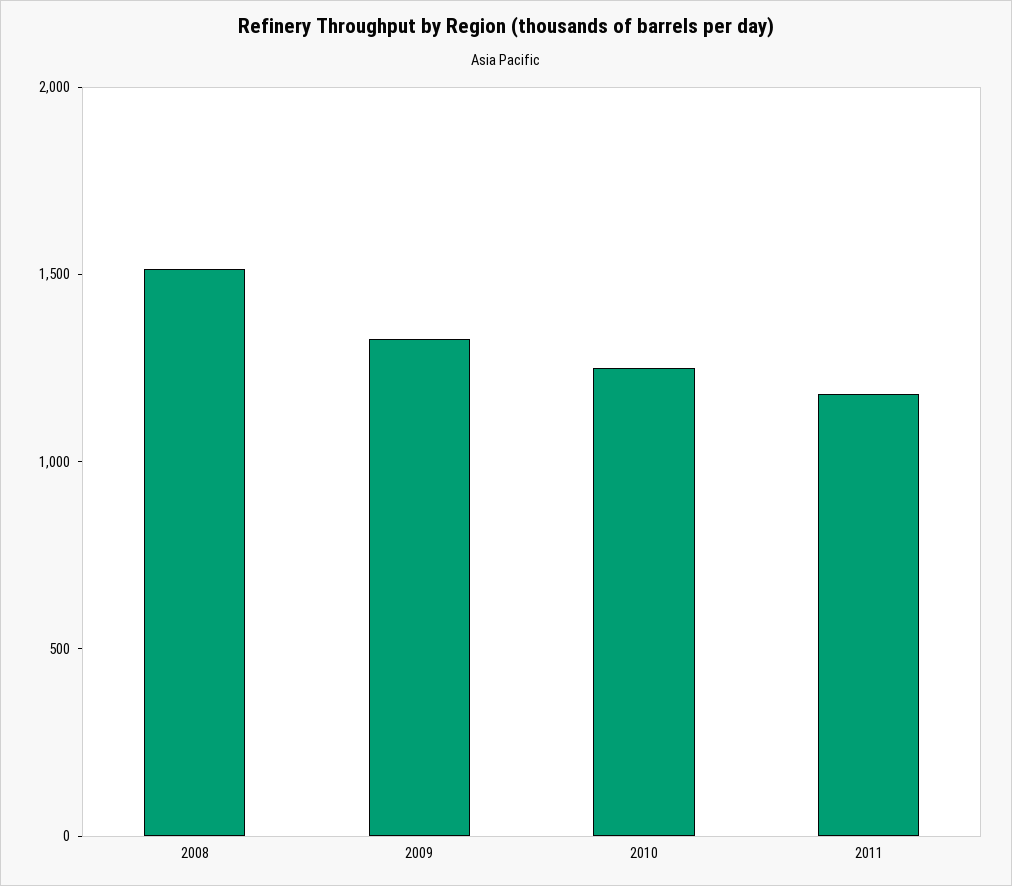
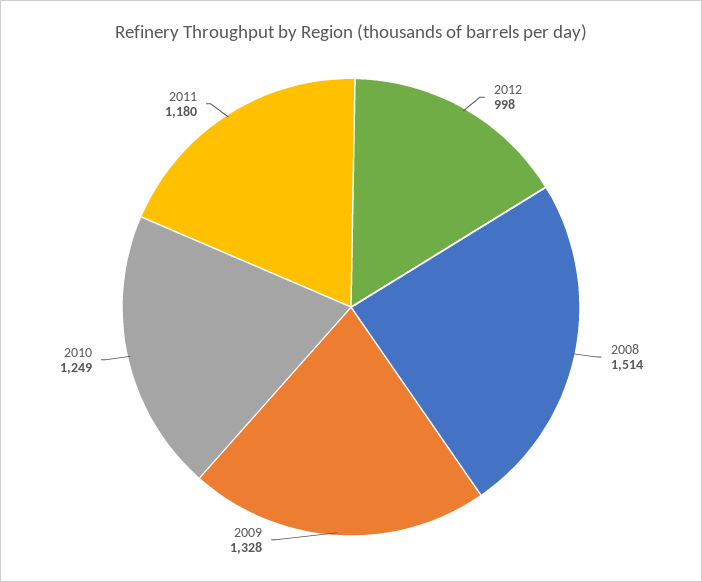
2012: none -> 998

